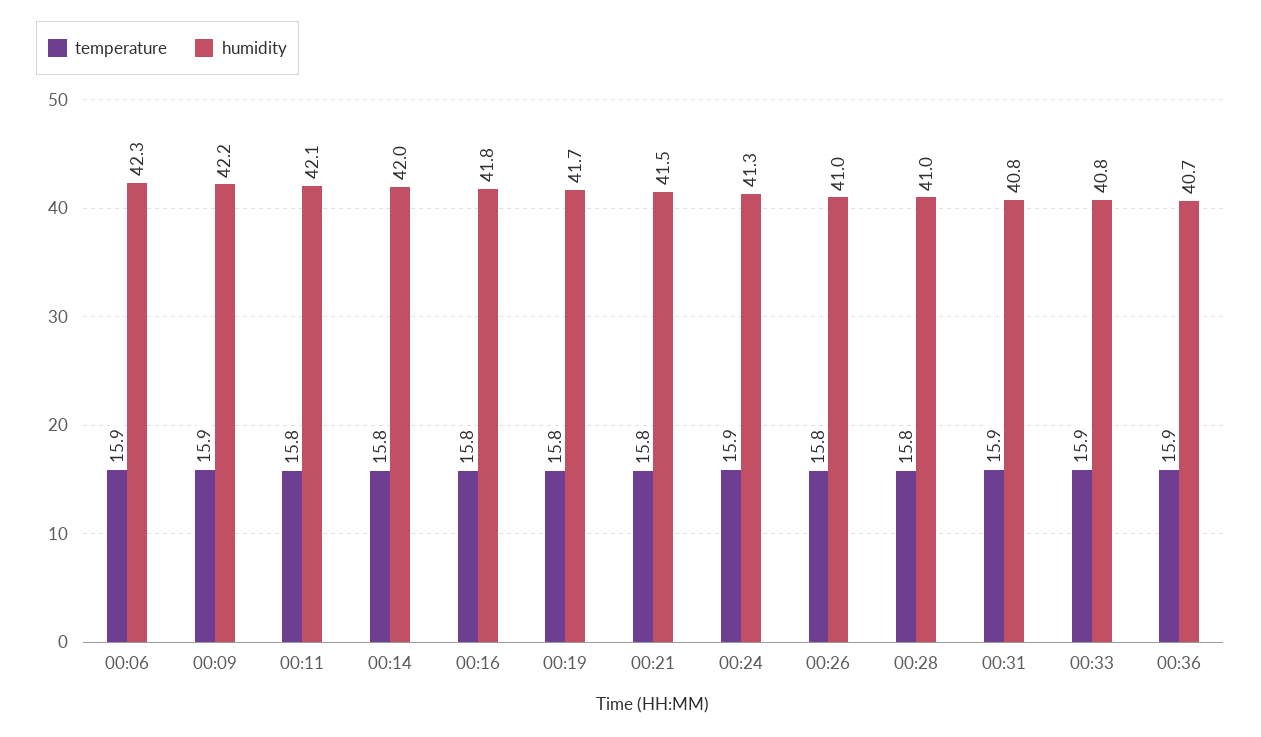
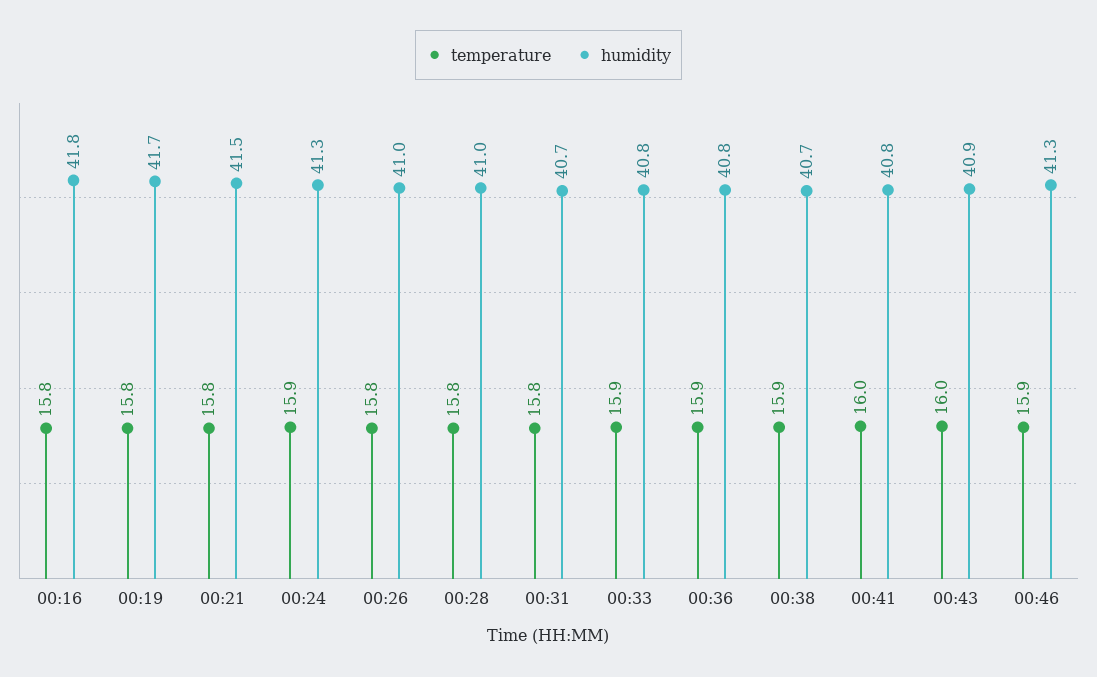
temperature, 00:06: 15.9 -> none
humidity, 00:06: 42.3 -> none
temperature, 00:09: 15.9 -> none
humidity, 00:09: 42.2 -> none
temperature, 00:11: 15.8 -> none
humidity, 00:11: 42.1 -> none
temperature, 00:14: 15.8 -> none
humidity, 00:14: 42 -> none
temperature, 00:31: 15.9 -> 15.8
humidity, 00:31: 40.8 -> 40.7
humidity, 00:36: 40.7 -> 40.8
temperature, 00:38: none -> 15.9
humidity, 00:38: none -> 40.7
temperature, 00:41: none -> 16
humidity, 00:41: none -> 40.8
temperature, 00:43: none -> 16
humidity, 00:43: none -> 40.9
temperature, 00:46: none -> 15.9
humidity, 00:46: none -> 41.3

